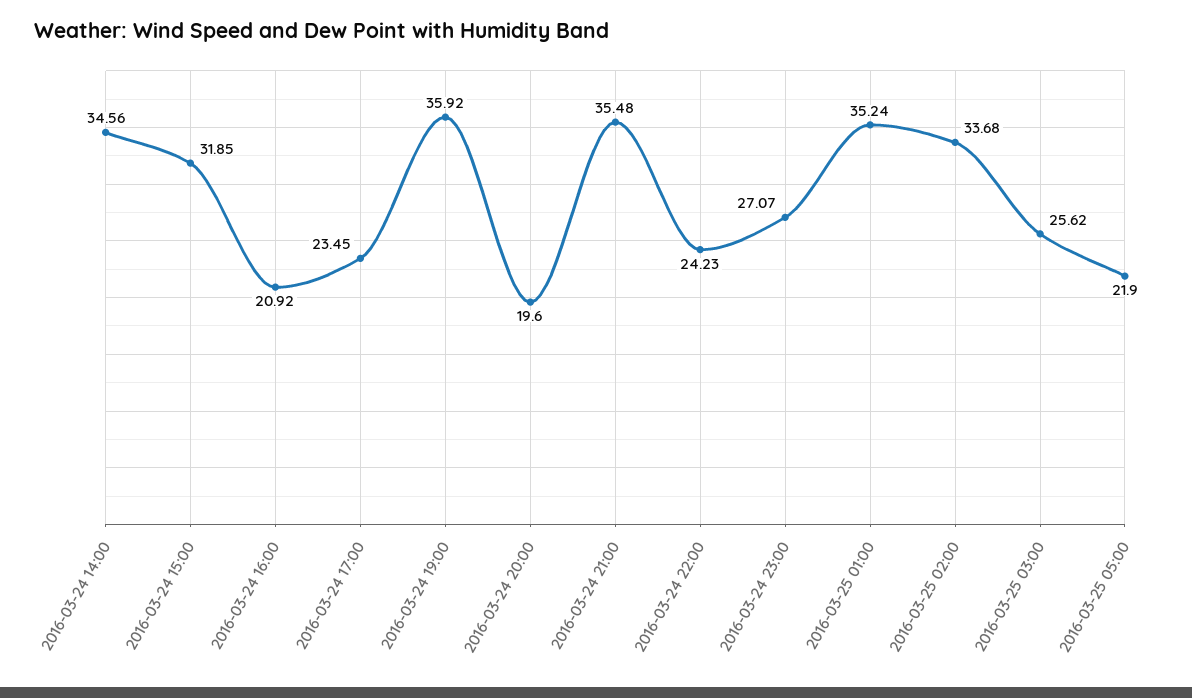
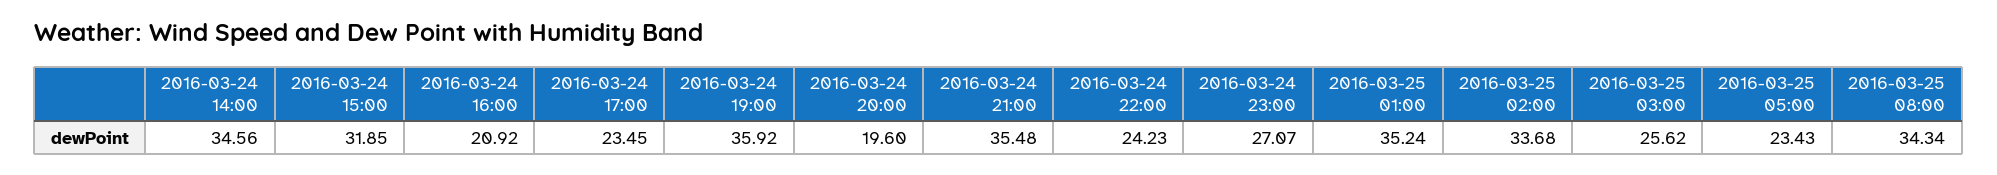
2016-03-25 05:00: 21.9 -> 23.43
2016-03-25 08:00: none -> 34.34

